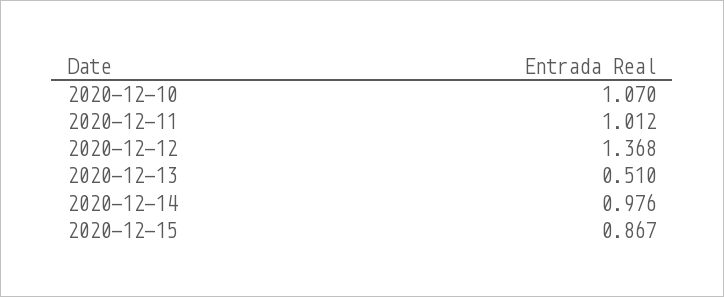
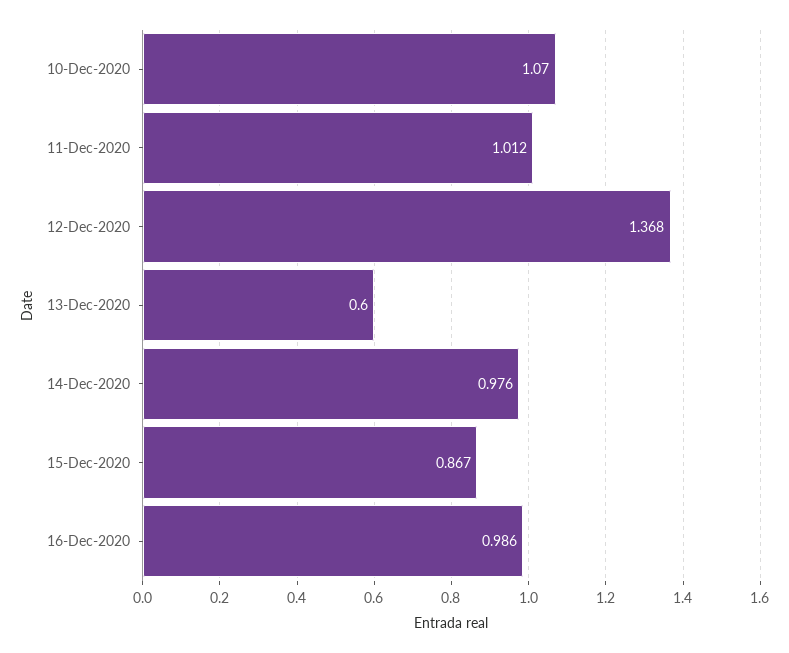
2020-12-13: 0.51 -> 0.6
16-Dec-2020: none -> 0.986

